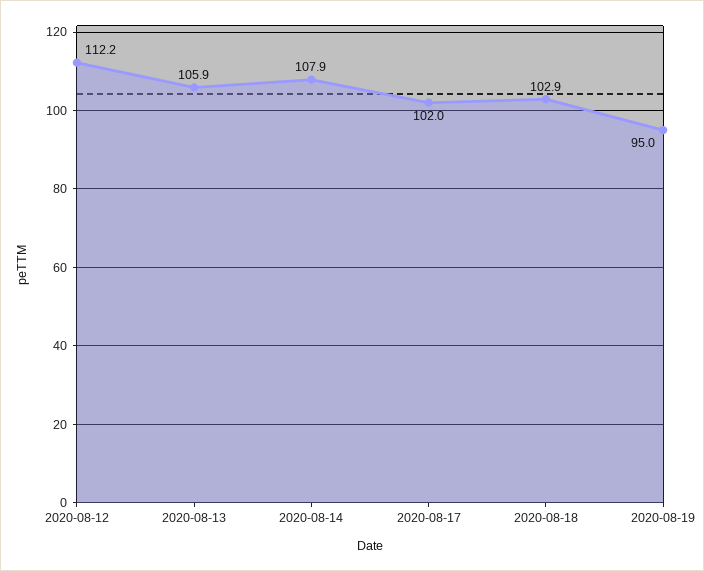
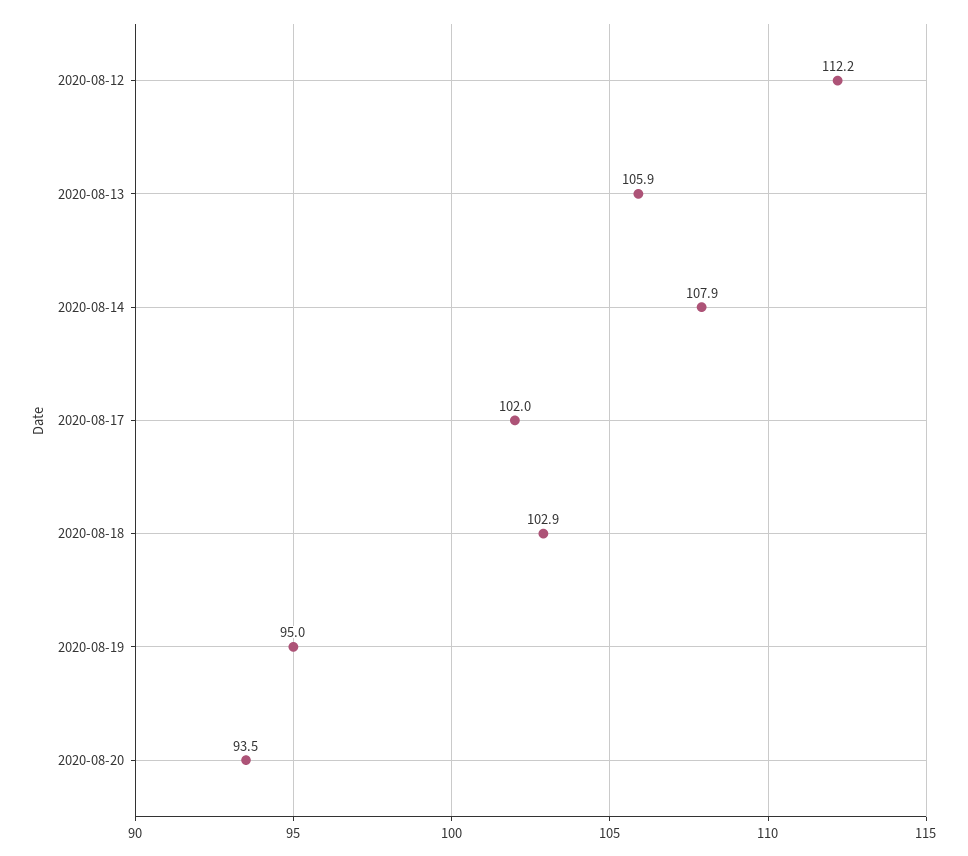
2020-08-20: none -> 93.5

